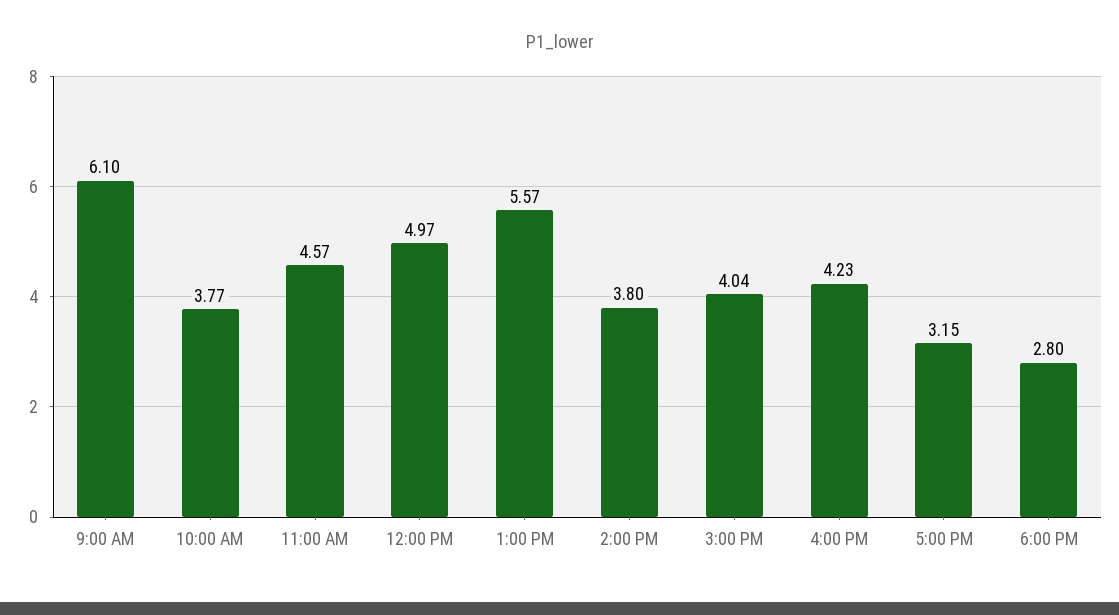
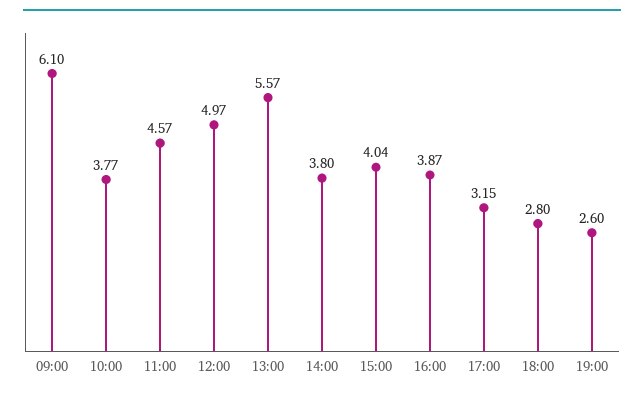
4:00 PM: 4.23 -> 3.87
19:00: none -> 2.6

